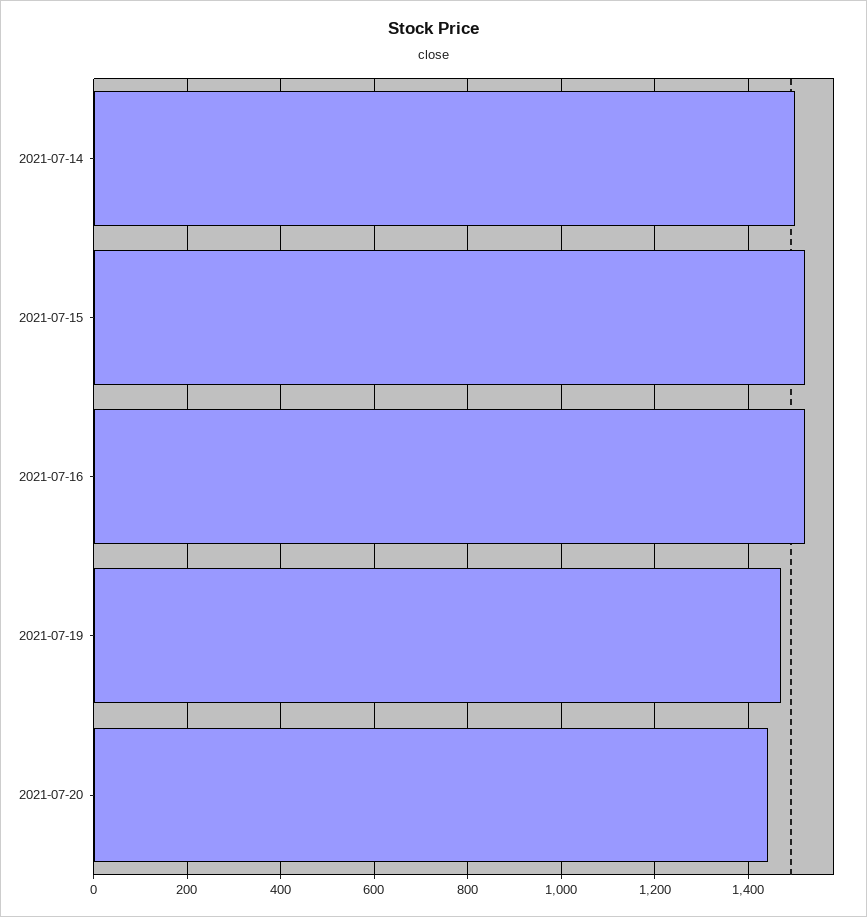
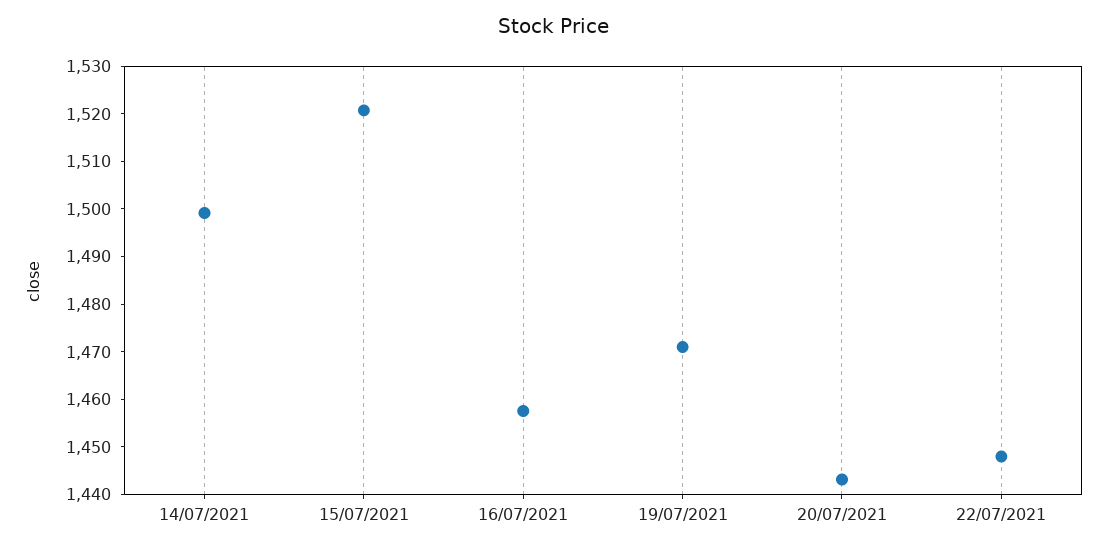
2021-07-16: 1520 -> 1458
22/07/2021: none -> 1448

